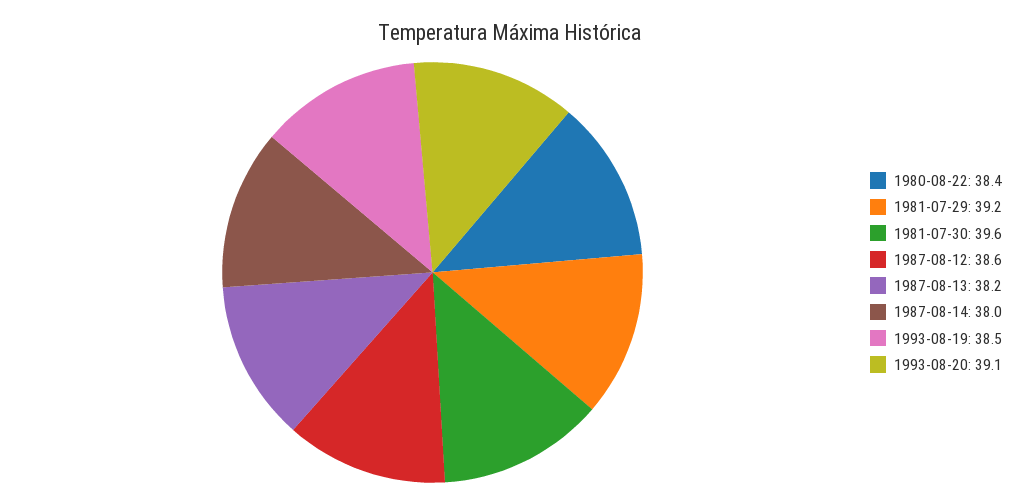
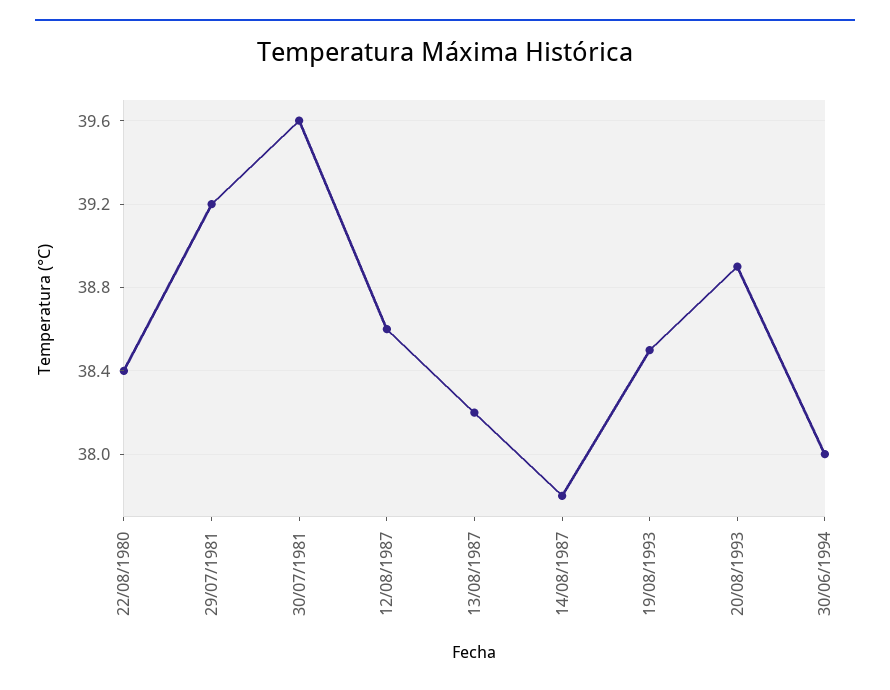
1987-08-14: 38 -> 37.8
1993-08-20: 39.1 -> 38.9
30/06/1994: none -> 38

